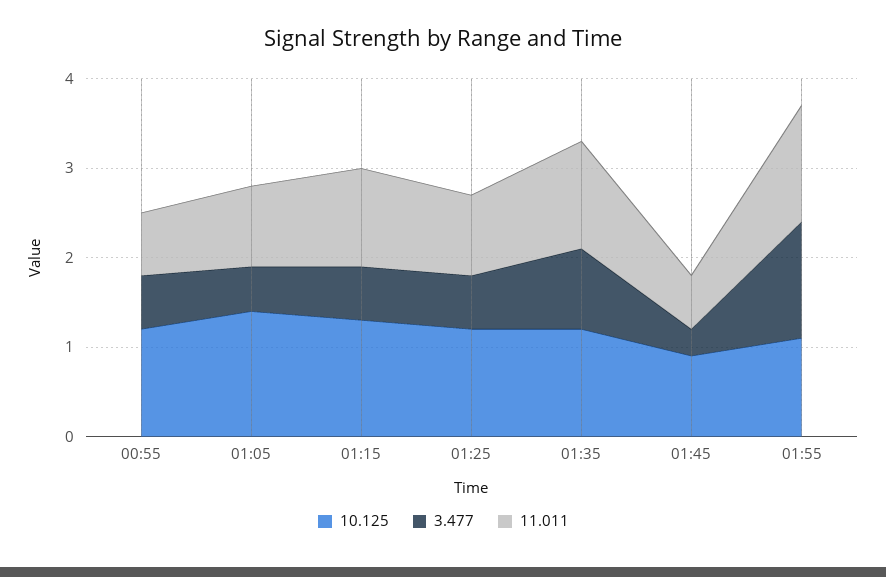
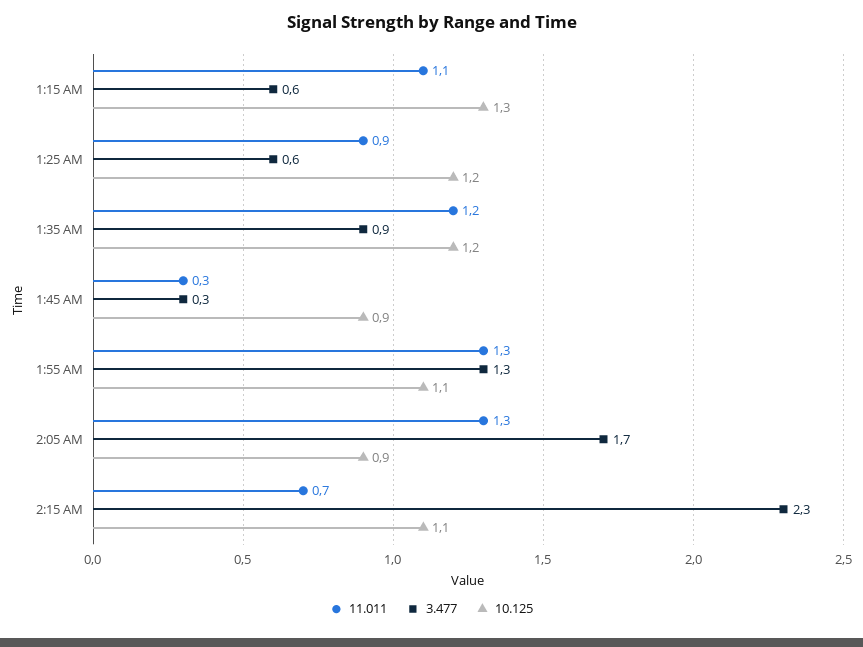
10.125, 00:55: 1.2 -> none
3.477, 00:55: 0.6 -> none
11.011, 00:55: 0.7 -> none
10.125, 01:05: 1.4 -> none
3.477, 01:05: 0.5 -> none
11.011, 01:05: 0.9 -> none
11.011, 01:45: 0.6 -> 0.3
11.011, 2:05 AM: none -> 1.3
3.477, 2:05 AM: none -> 1.7
10.125, 2:05 AM: none -> 0.9
11.011, 2:15 AM: none -> 0.7
3.477, 2:15 AM: none -> 2.3
10.125, 2:15 AM: none -> 1.1

